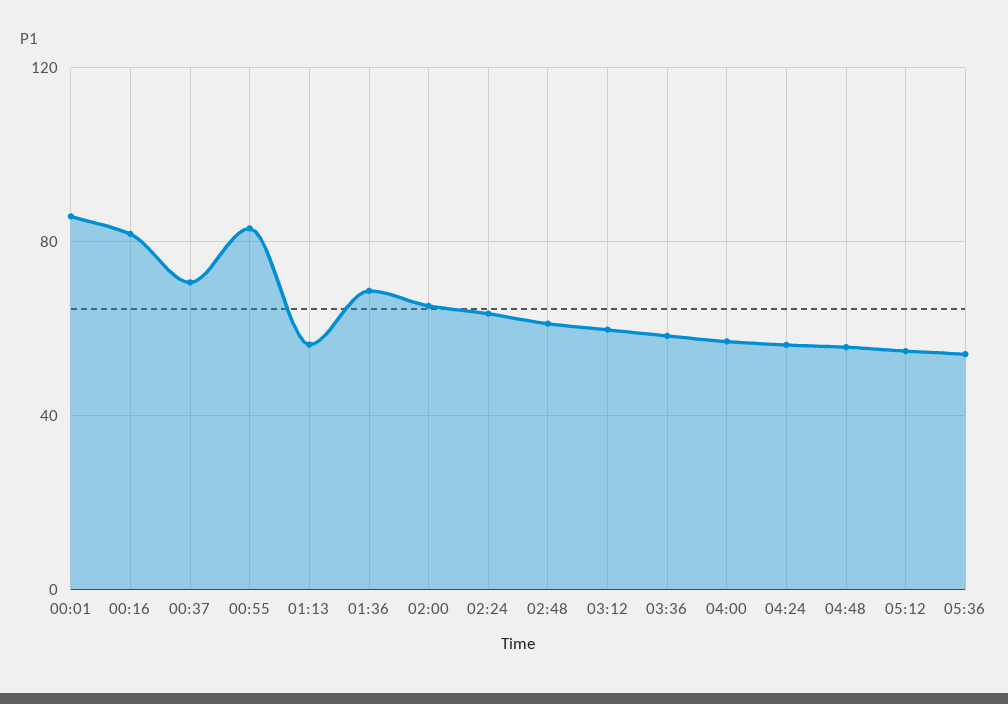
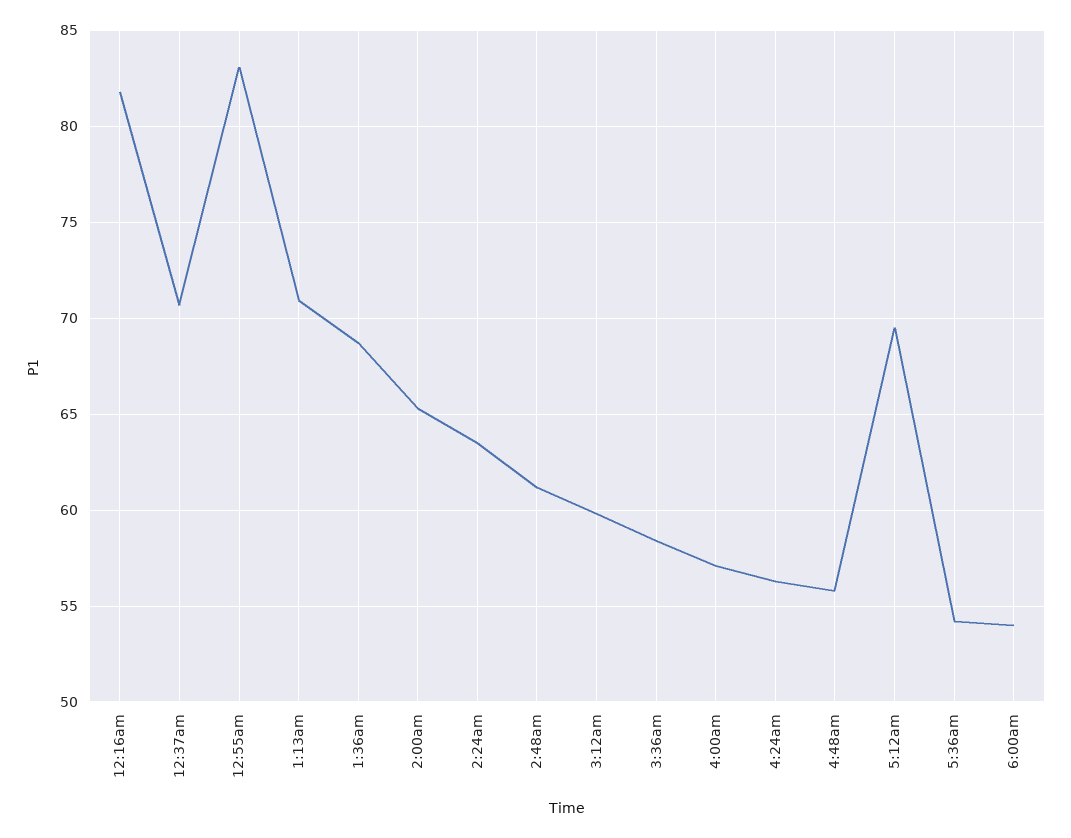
00:01: 85 -> none
01:13: 55 -> 71
05:12: 55 -> 69.5
6:00am: none -> 54

